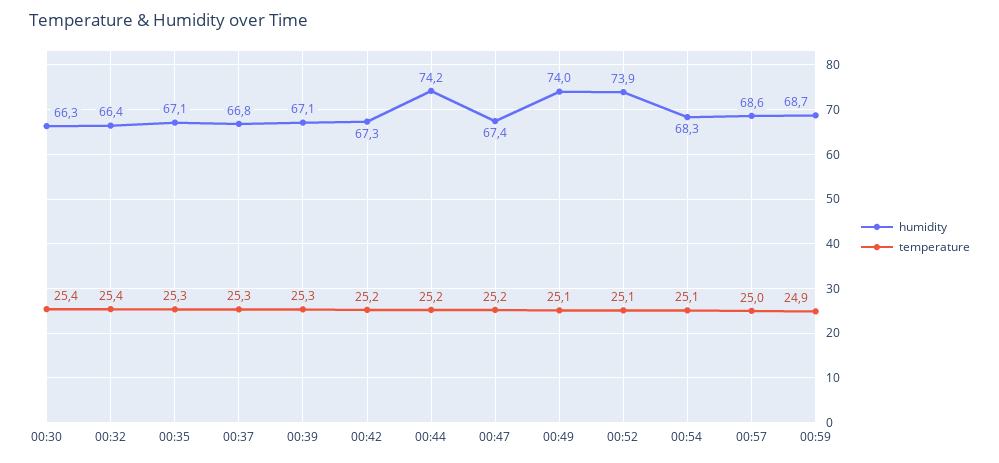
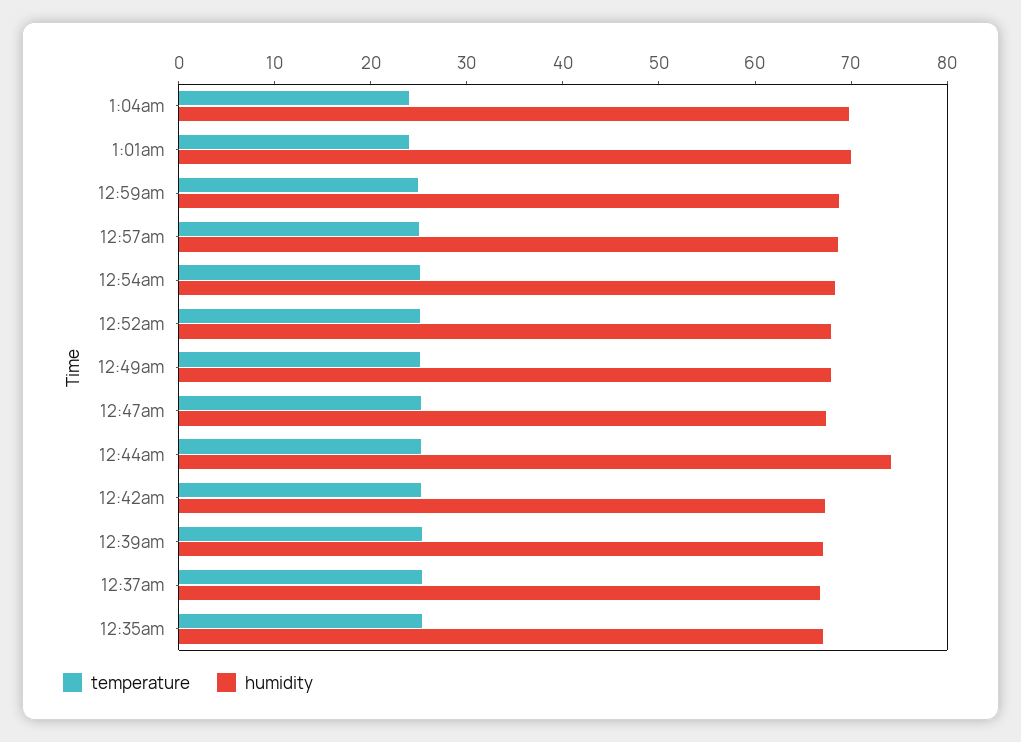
humidity, 00:30: 66.3 -> none
temperature, 00:30: 25.4 -> none
humidity, 00:32: 66.4 -> none
temperature, 00:32: 25.4 -> none
humidity, 00:49: 74 -> 68
humidity, 00:52: 73.9 -> 68
temperature, 1:04am: none -> 24
humidity, 1:04am: none -> 70
temperature, 1:01am: none -> 24
humidity, 1:01am: none -> 70

